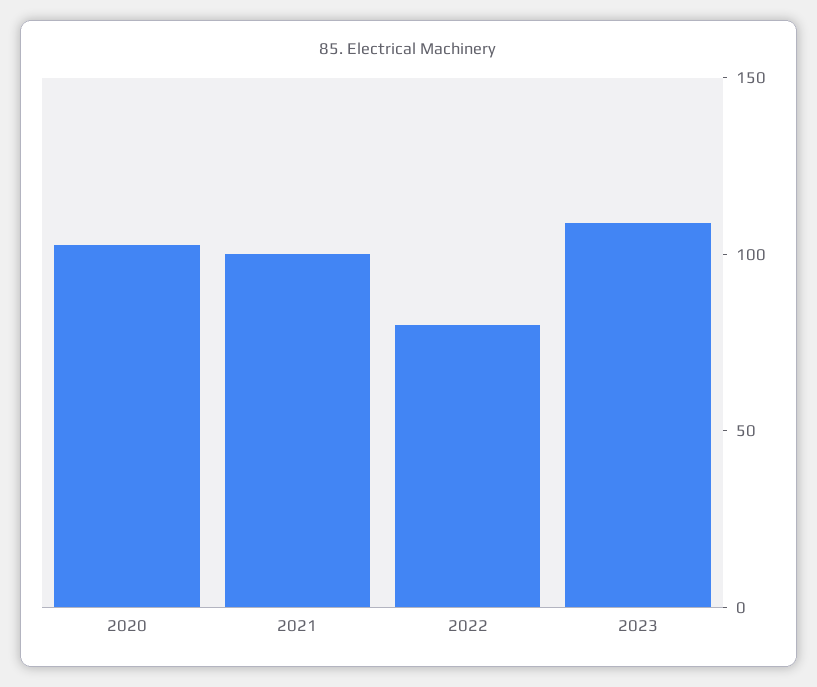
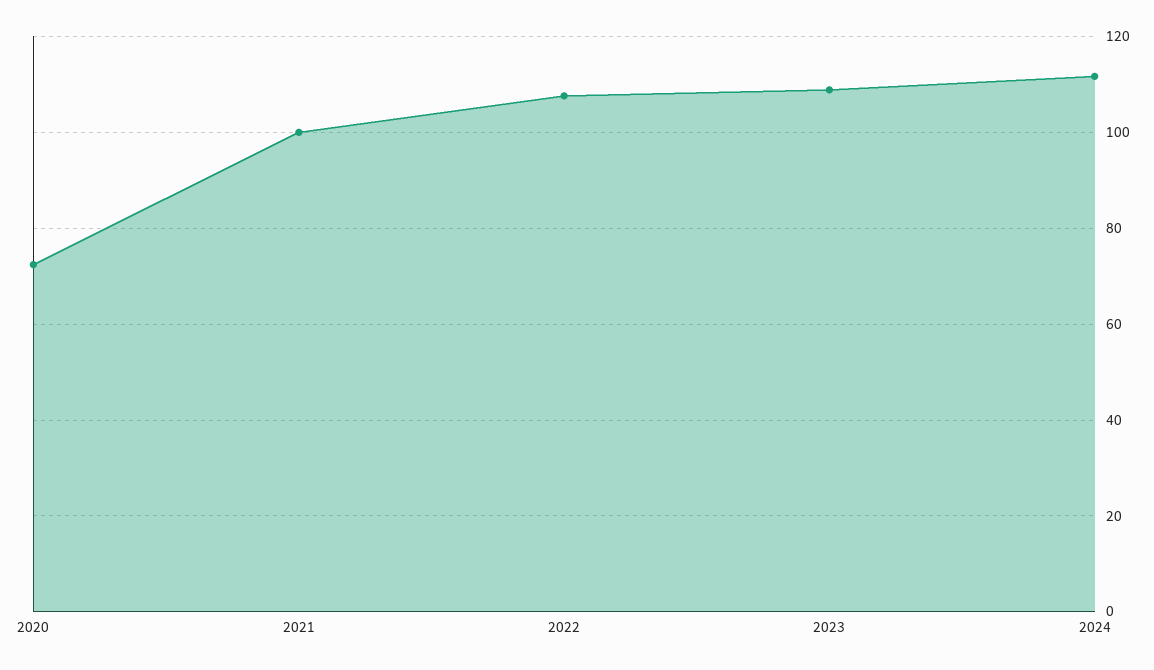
2020: 100 -> 72
2022: 80 -> 108
2024: none -> 112

